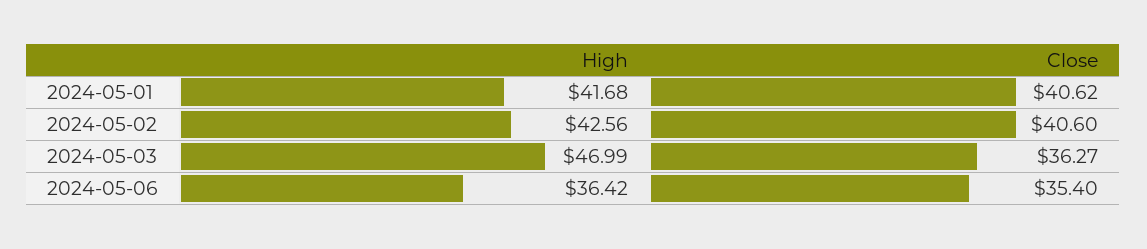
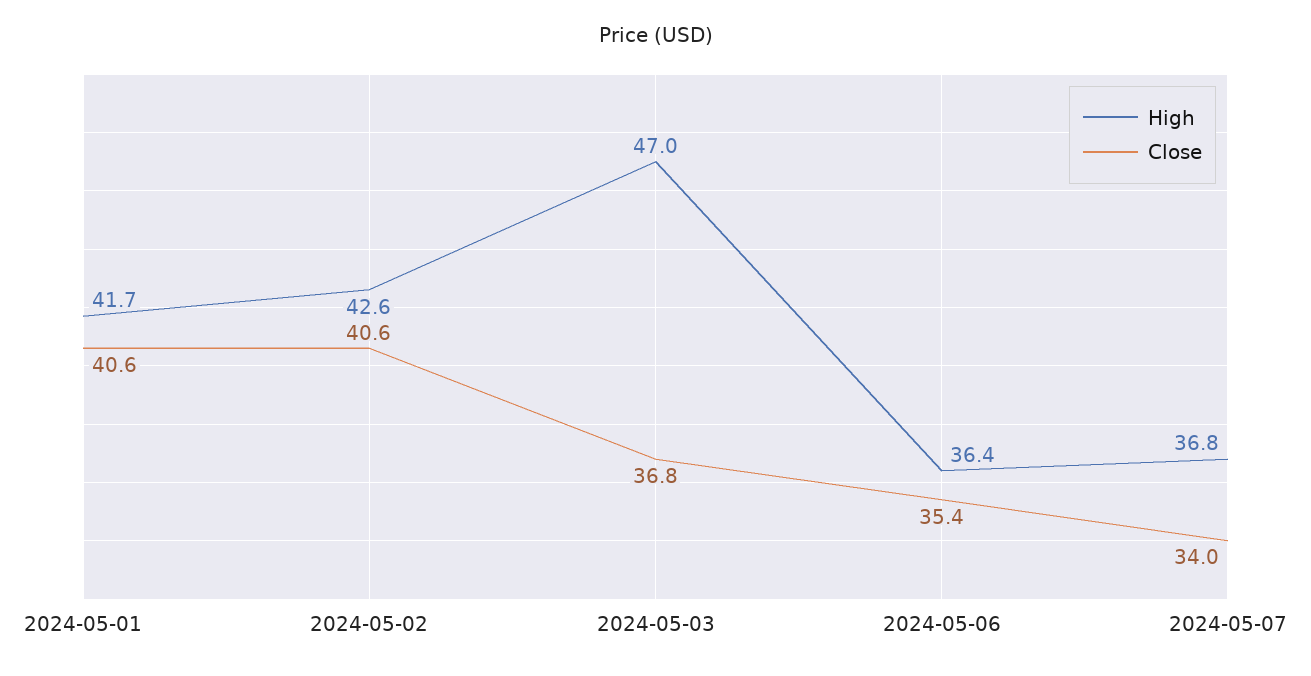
Close, 2024-05-03: 36.27 -> 36.8
High, 2024-05-07: none -> 36.8
Close, 2024-05-07: none -> 34

